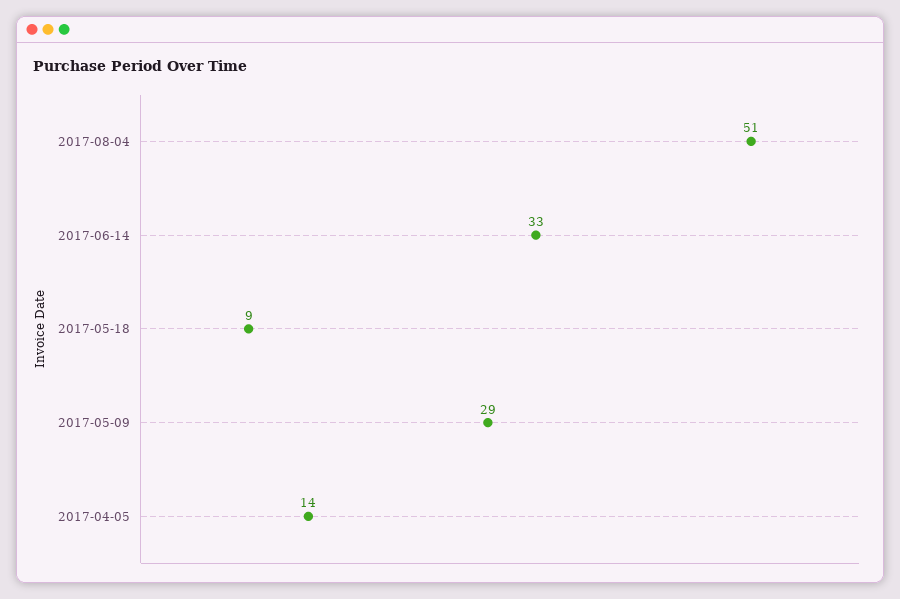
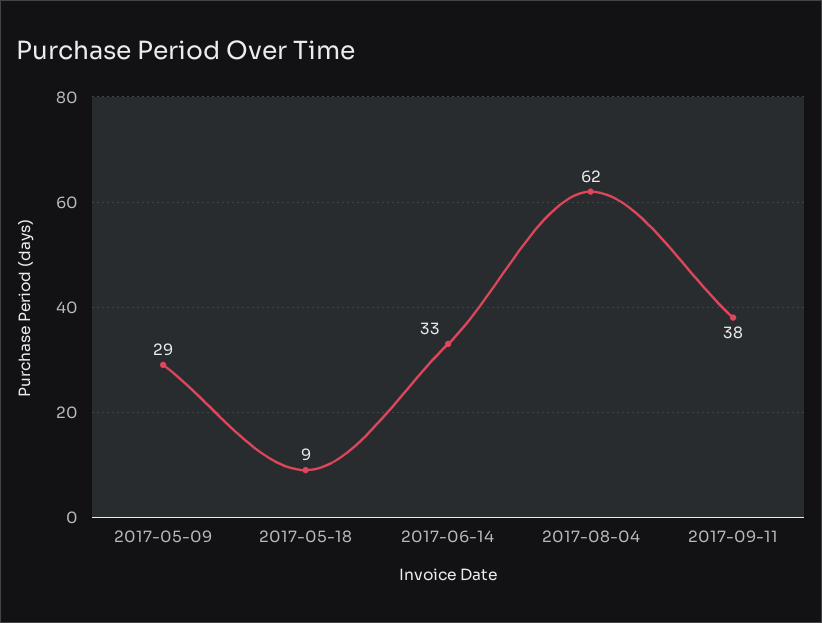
2017-08-04: 51 -> 62
2017-04-05: 14 -> none
2017-09-11: none -> 38

